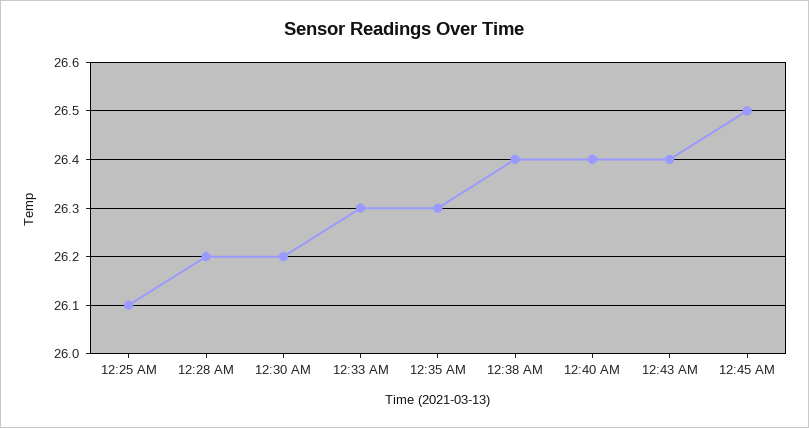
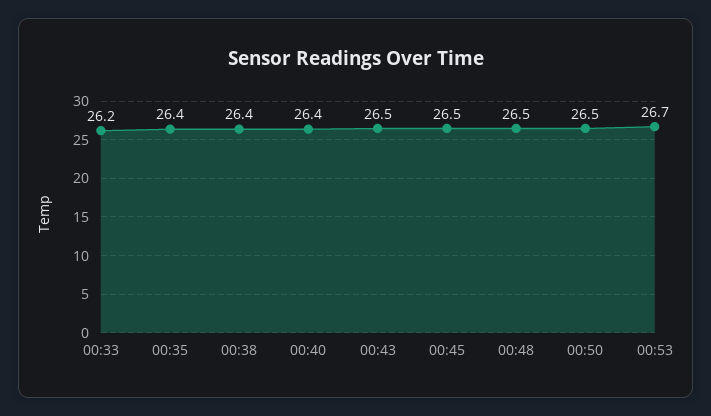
12:25 AM: 26.1 -> none
12:28 AM: 26.2 -> none
12:30 AM: 26.2 -> none
12:33 AM: 26.3 -> 26.2
12:35 AM: 26.3 -> 26.4
12:43 AM: 26.4 -> 26.5
00:48: none -> 26.5
00:50: none -> 26.5
00:53: none -> 26.7

